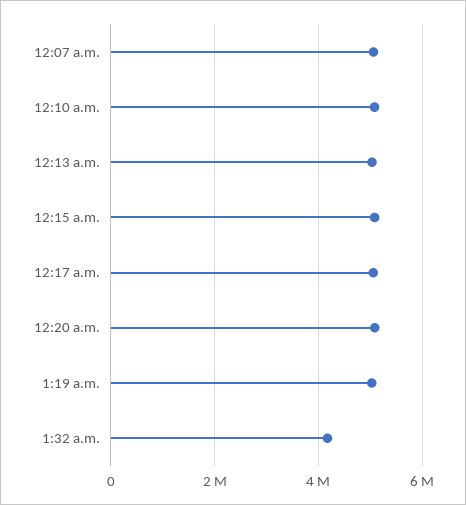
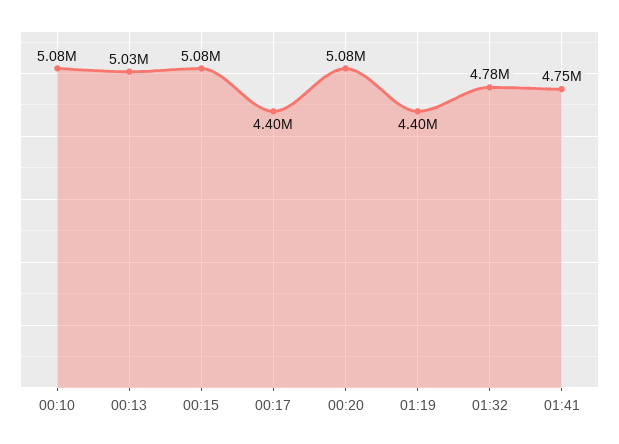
12:07 a.m.: 5000000 -> none
12:17 a.m.: 5000000 -> 4400000
1:19 a.m.: 5000000 -> 4400000
1:32 a.m.: 4200000 -> 4780000
01:41: none -> 4750000

